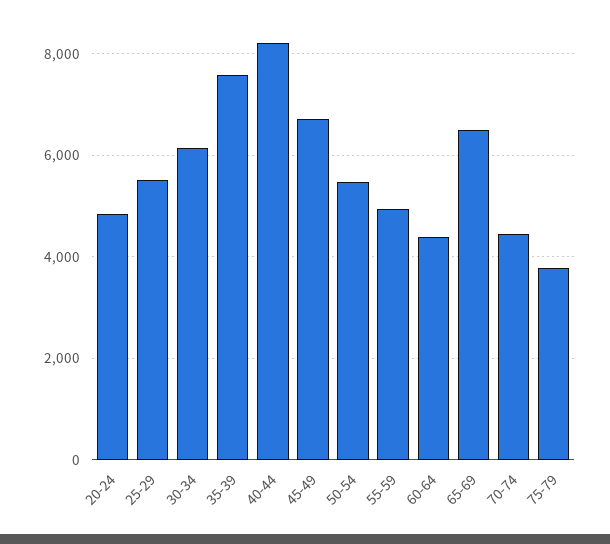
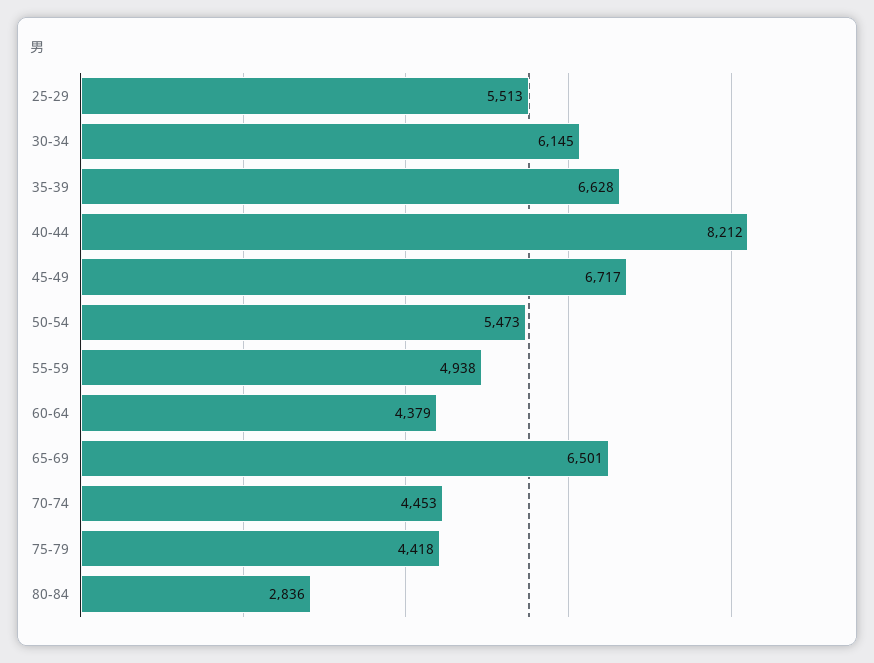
20-24: 4800 -> none
35-39: 7600 -> 6628
75-79: 3800 -> 4418
80-84: none -> 2836

